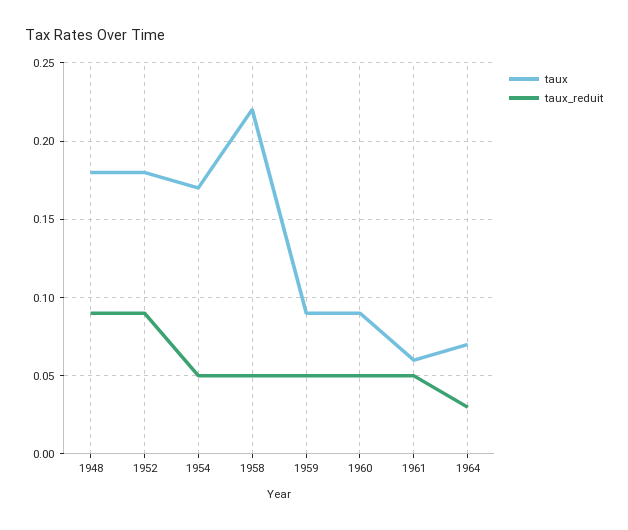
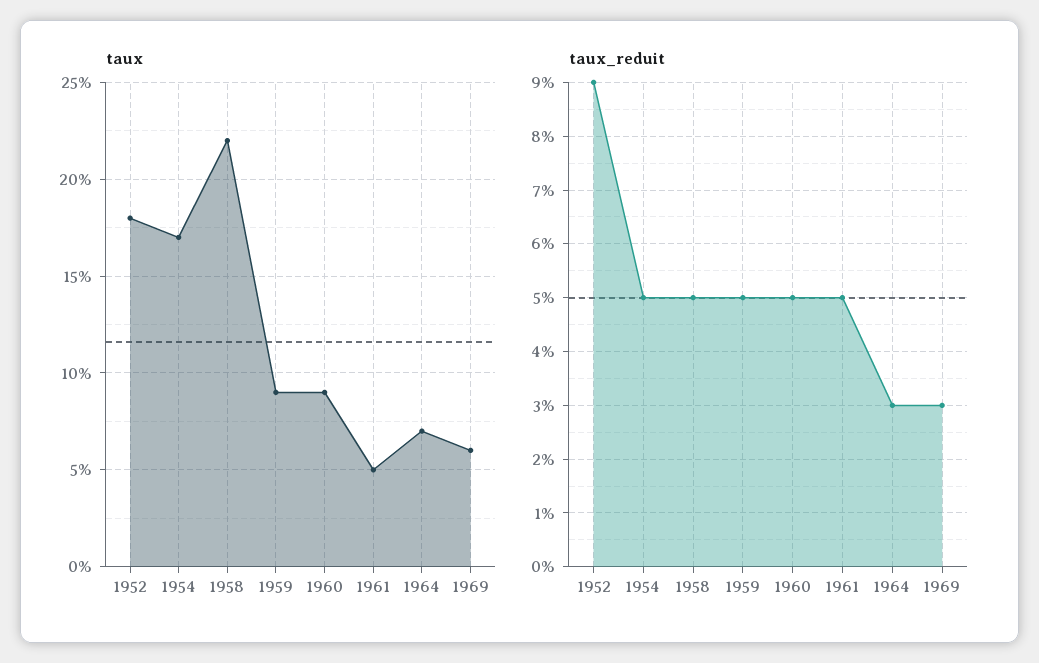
taux, 1948: 0.18 -> none
taux_reduit, 1948: 0.09 -> none
taux, 1961: 0.06 -> 0.05
taux, 1969: none -> 0.06
taux_reduit, 1969: none -> 0.03

